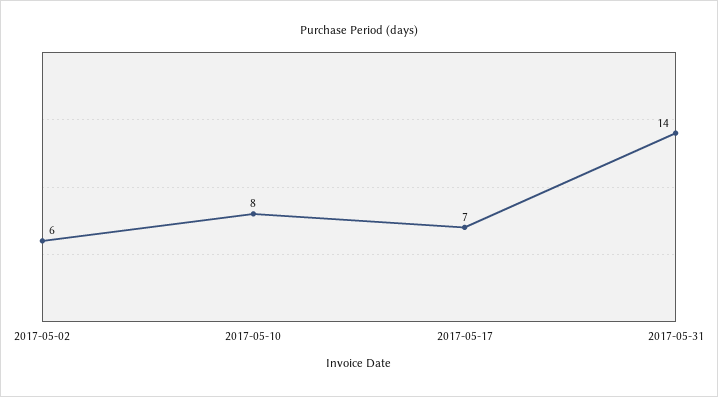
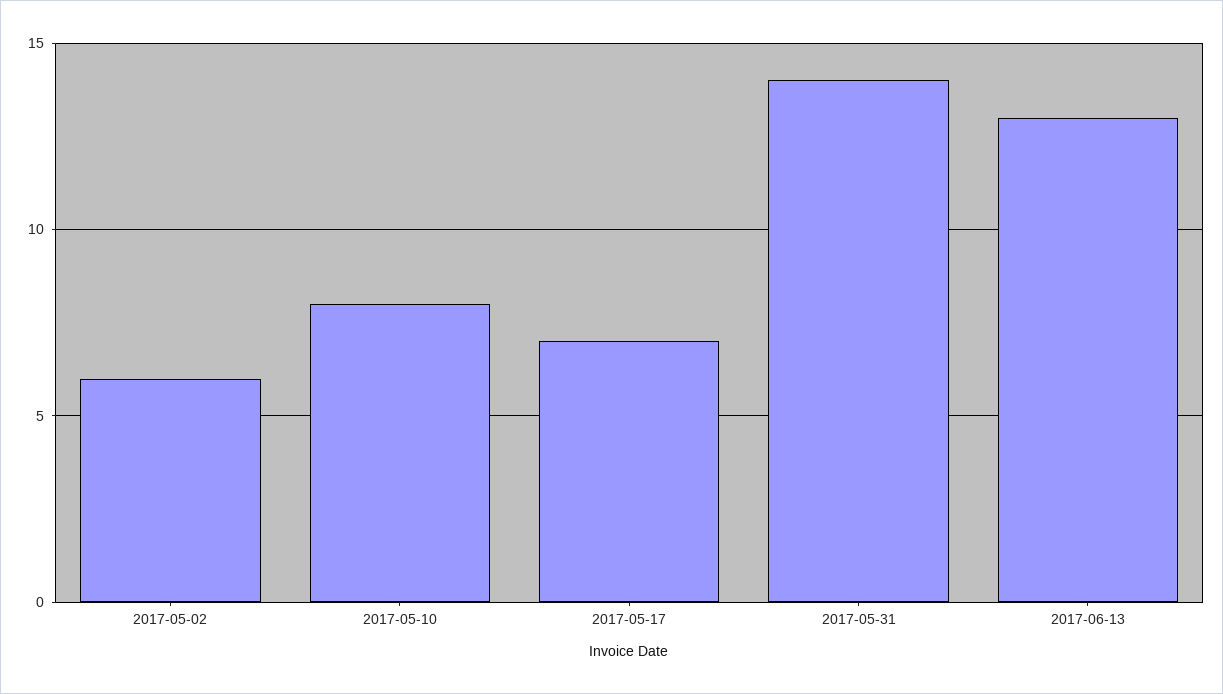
2017-06-13: none -> 13

